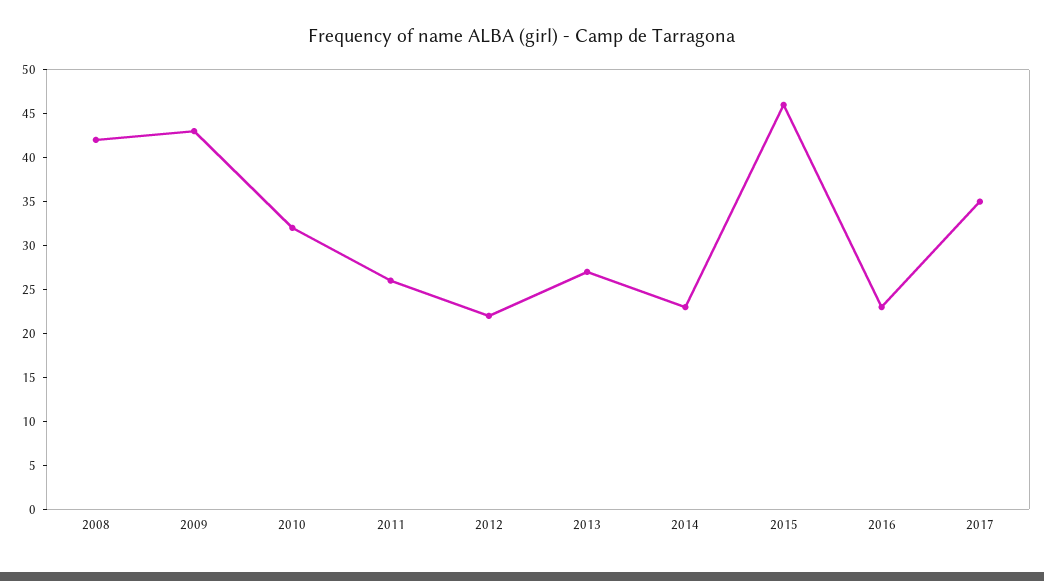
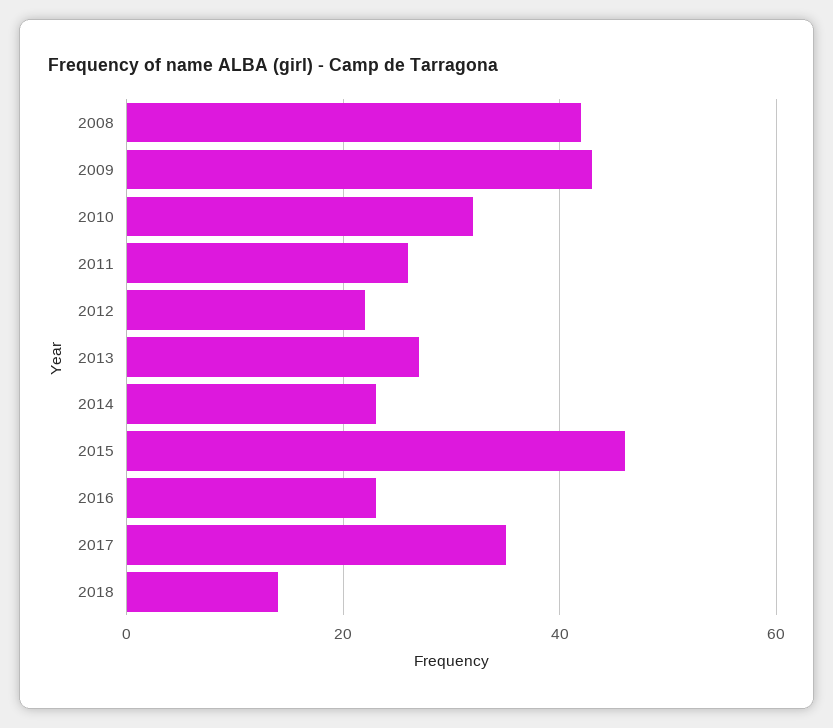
2018: none -> 15

